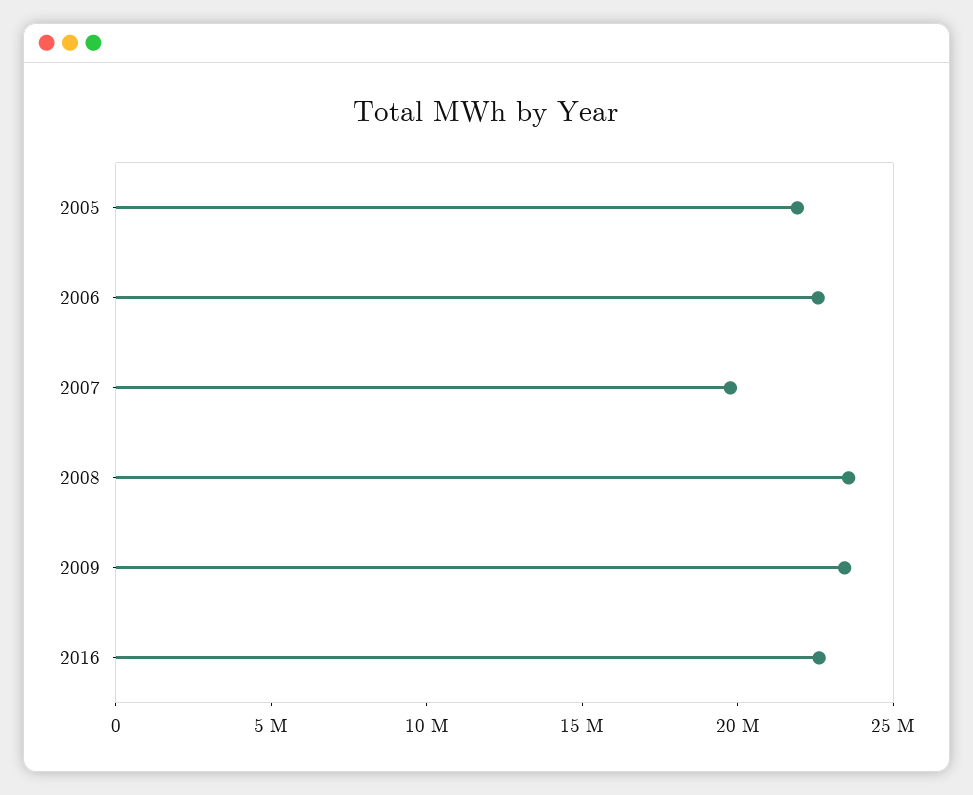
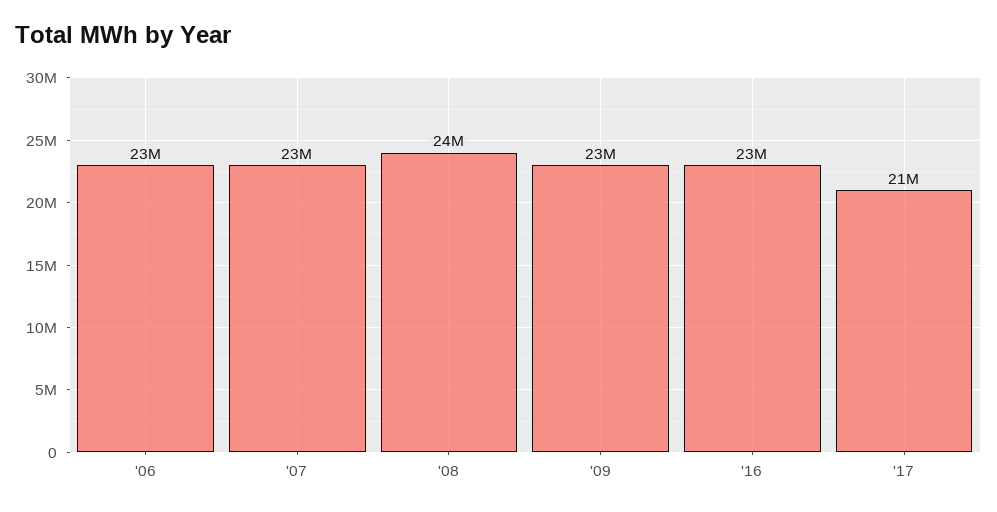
2005: 22000000 -> none
2007: 20000000 -> 23000000
'17: none -> 21000000

